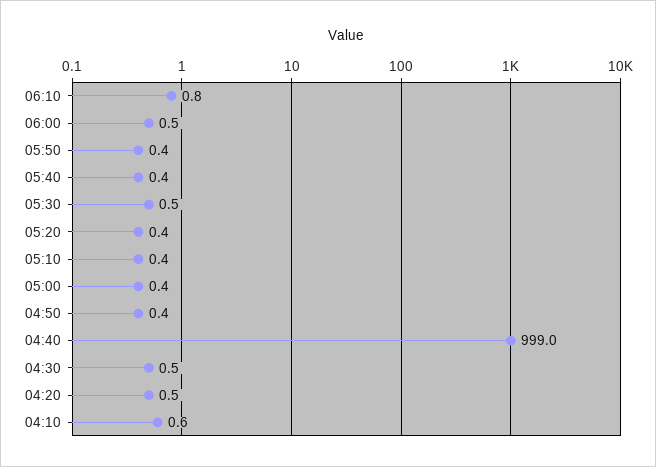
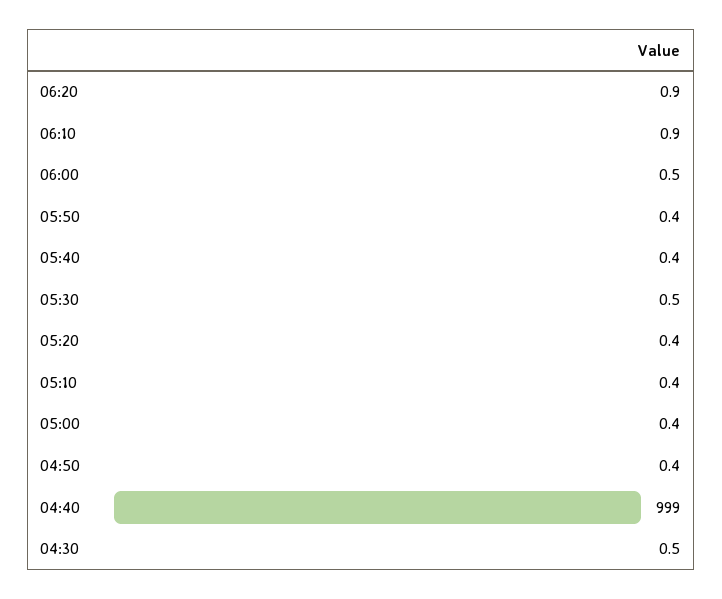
06:10: 0.8 -> 0.9
04:20: 0.5 -> none
04:10: 0.6 -> none
06:20: none -> 0.9

